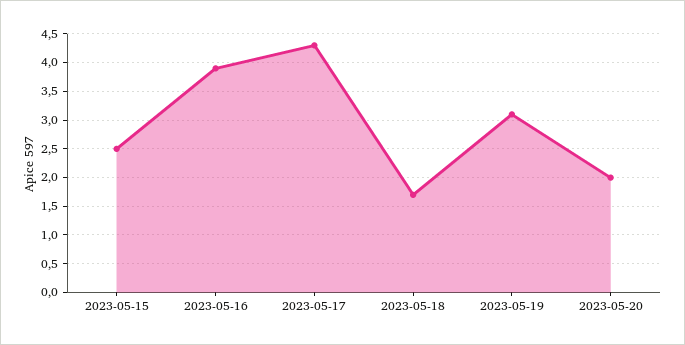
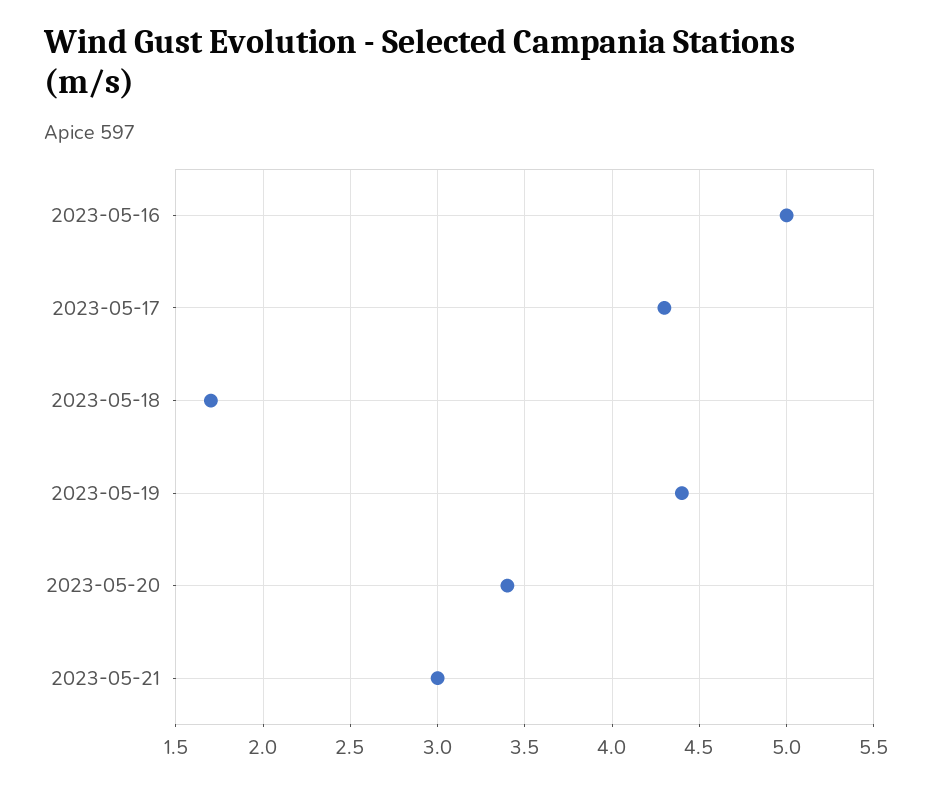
2023-05-15: 2.5 -> none
2023-05-16: 4 -> 5
2023-05-19: 3 -> 4.4
2023-05-20: 2 -> 3.4
2023-05-21: none -> 3

